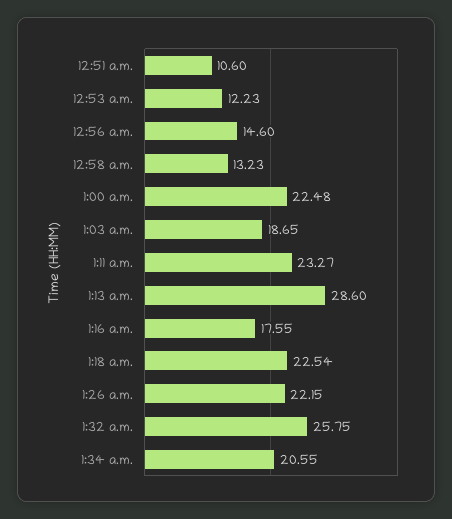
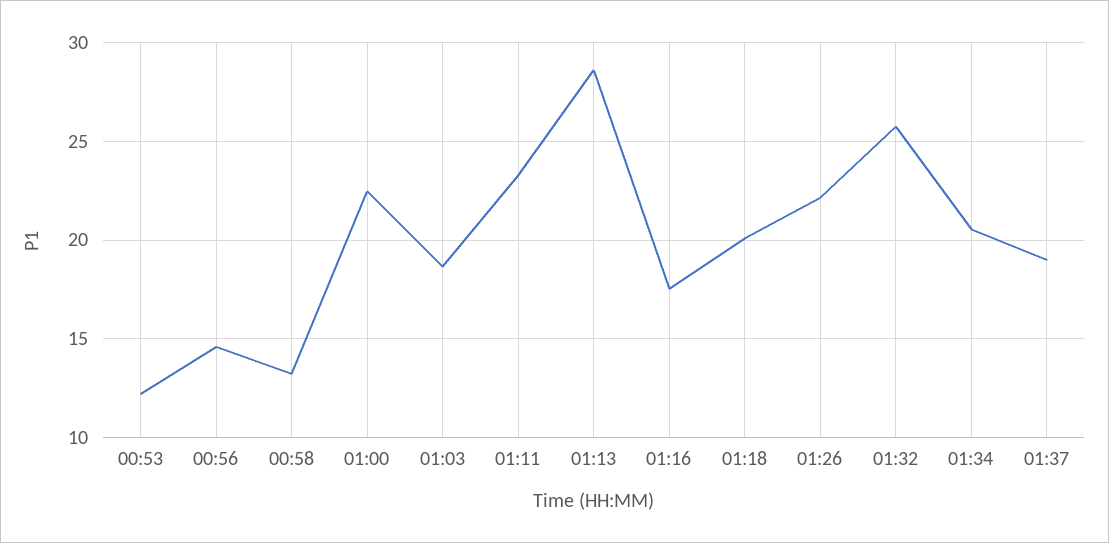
12:51 a.m.: 10.6 -> none
1:18 a.m.: 22.54 -> 20
01:37: none -> 19

